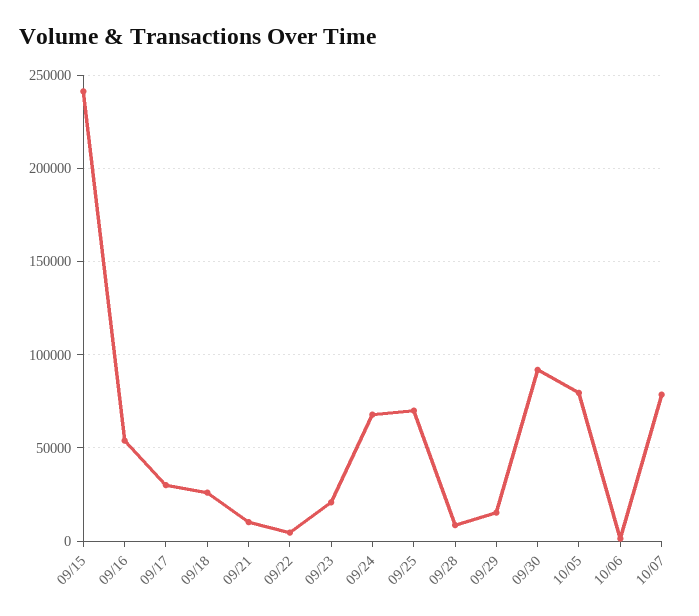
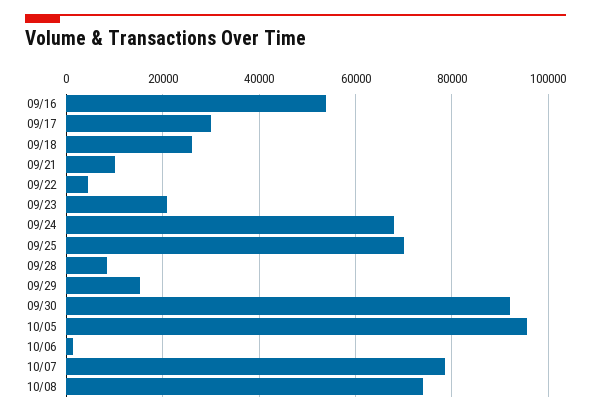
09/15: 240000 -> none
10/05: 80000 -> 96000
10/08: none -> 74000

